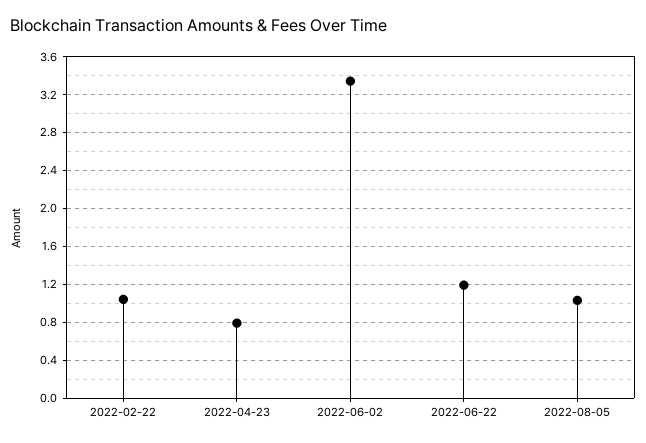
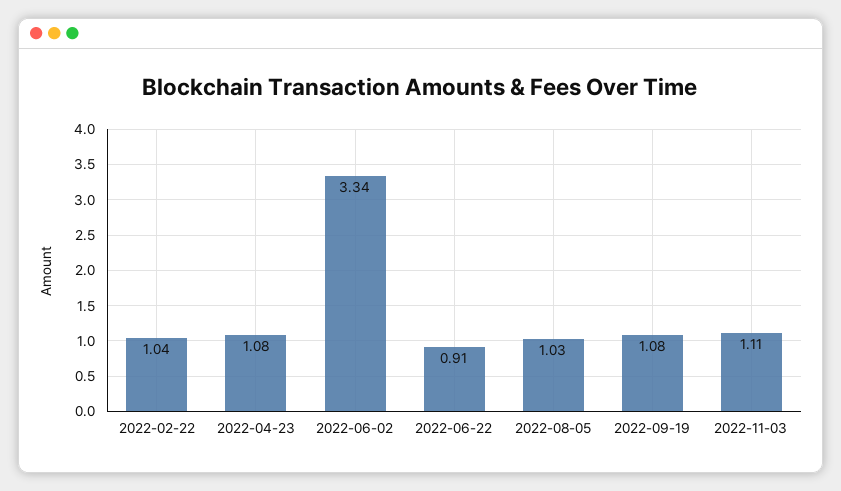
2022-04-23: 0.8 -> 1.08
2022-06-22: 1.2 -> 0.91
2022-09-19: none -> 1.08
2022-11-03: none -> 1.11

